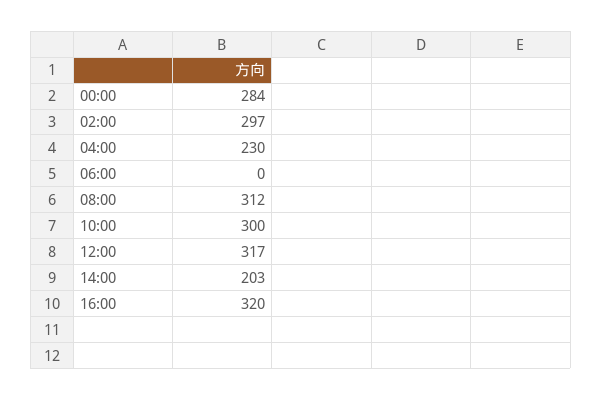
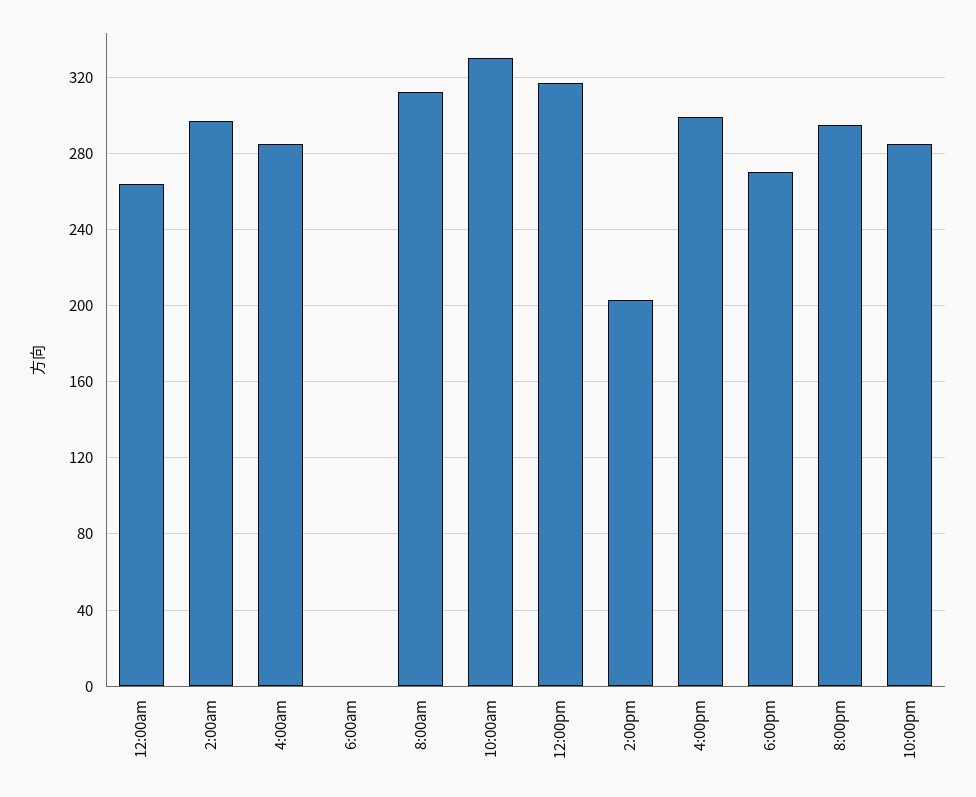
00:00: 284 -> 265
04:00: 230 -> 285
10:00: 300 -> 330
16:00: 320 -> 300
6:00pm: none -> 270
8:00pm: none -> 295
10:00pm: none -> 285

